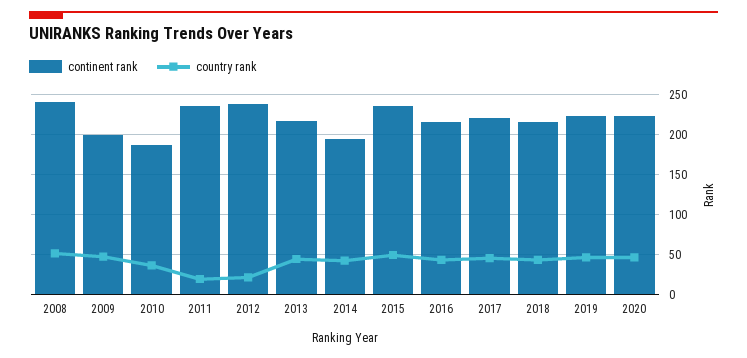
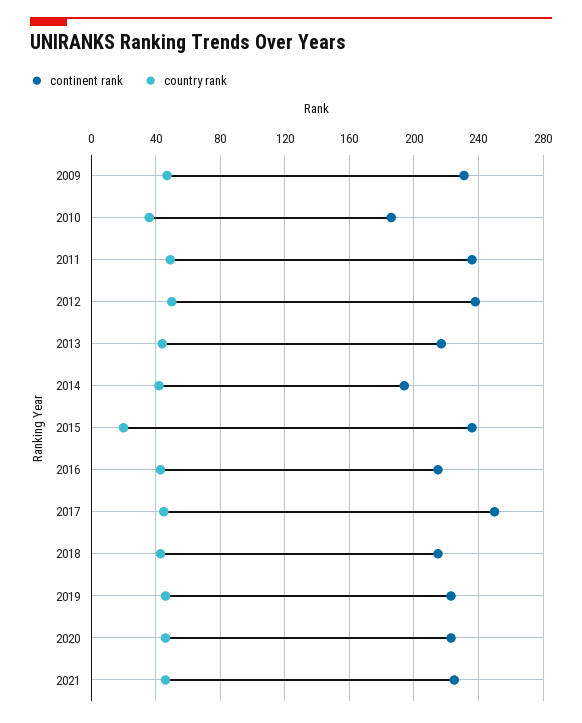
continent rank, 2008: 240 -> none
country rank, 2008: 50 -> none
continent rank, 2009: 200 -> 230
country rank, 2011: 20 -> 50
country rank, 2012: 20 -> 50
country rank, 2015: 50 -> 20
continent rank, 2017: 220 -> 250
continent rank, 2021: none -> 225
country rank, 2021: none -> 45

